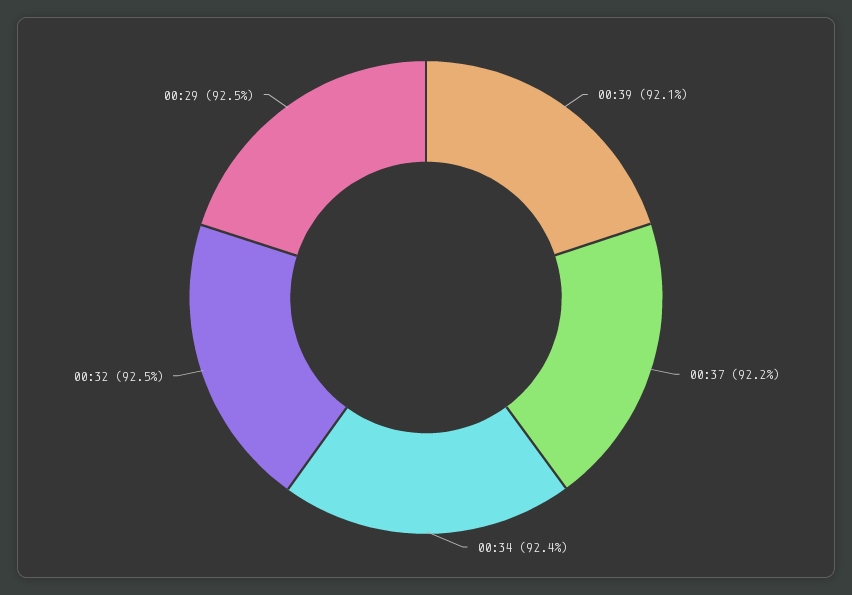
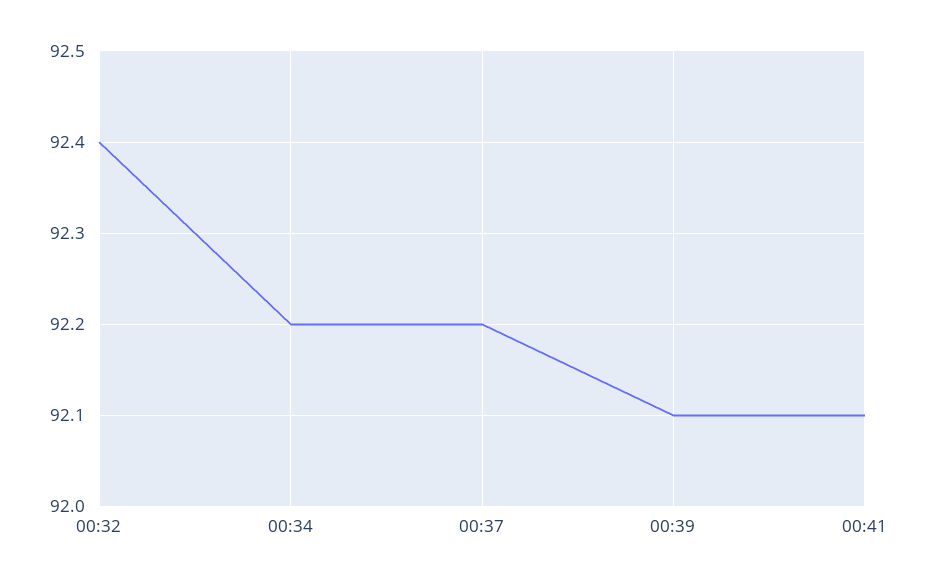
00:34: 92.4 -> 92.2
00:32: 92.5 -> 92.4
00:29: 92.5 -> none
00:41: none -> 92.1

